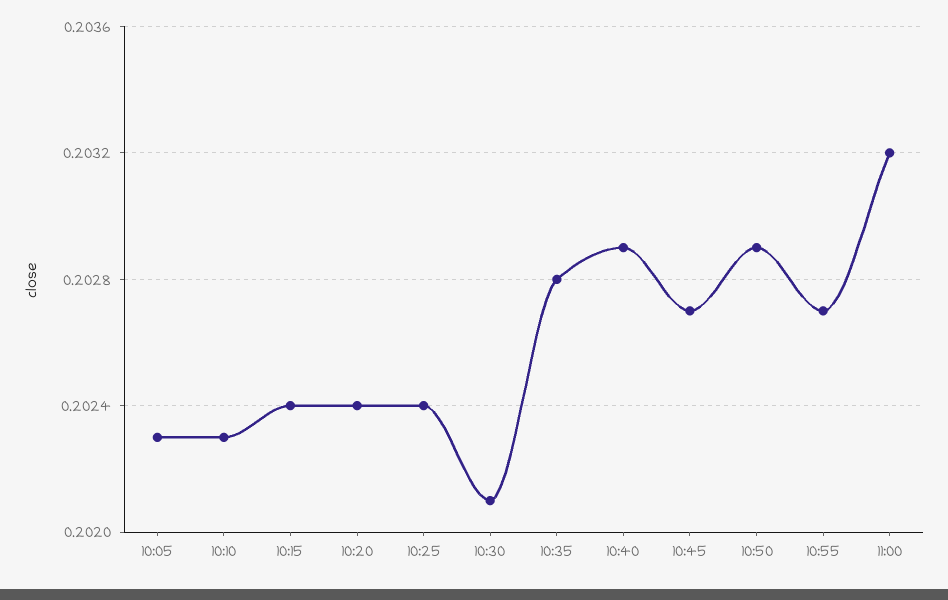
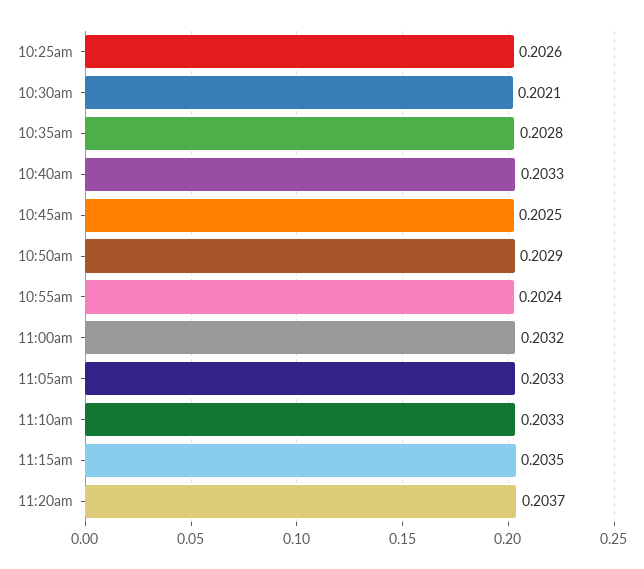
10:05: 0.2023 -> none
10:10: 0.2023 -> none
10:15: 0.2024 -> none
10:20: 0.2024 -> none
10:25: 0.2024 -> 0.2026
10:40: 0.2029 -> 0.2033
10:45: 0.2027 -> 0.2025
10:55: 0.2027 -> 0.2024
11:05am: none -> 0.2033
11:10am: none -> 0.2033
11:15am: none -> 0.2035
11:20am: none -> 0.2037

